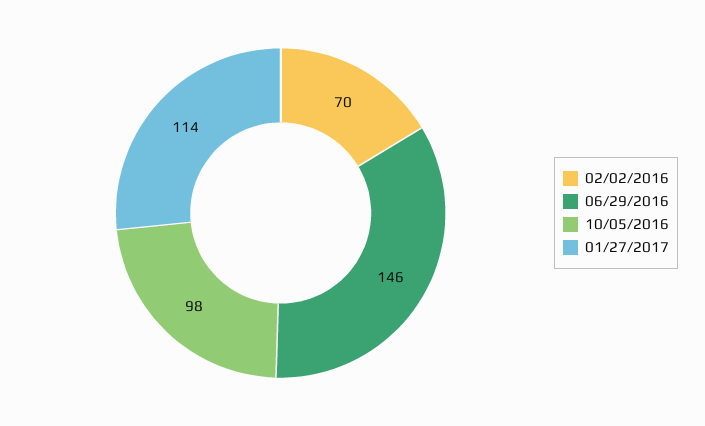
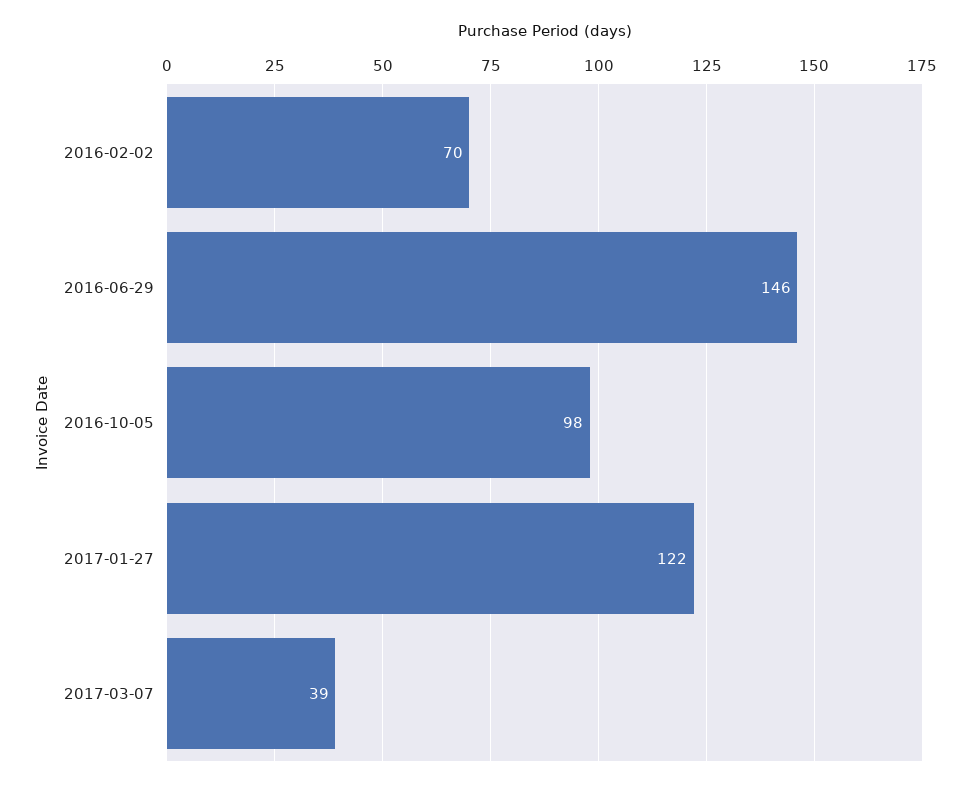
01/27/2017: 114 -> 122
2017-03-07: none -> 39

